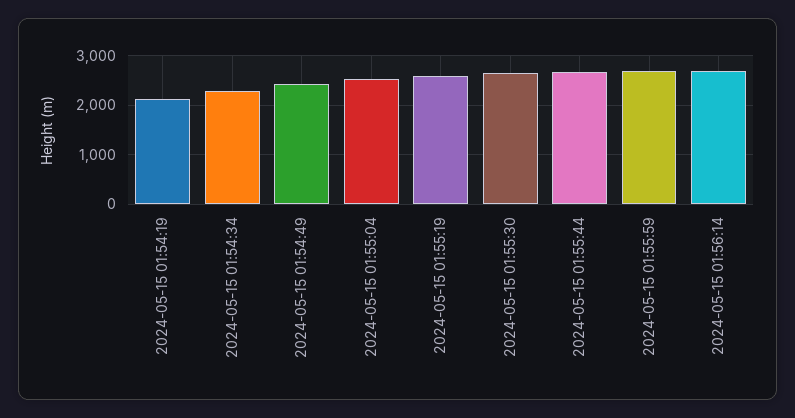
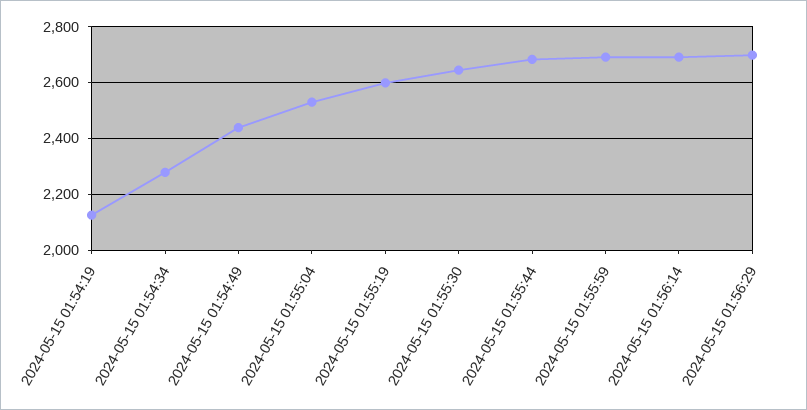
2024-05-15 01:56:29: none -> 2700

